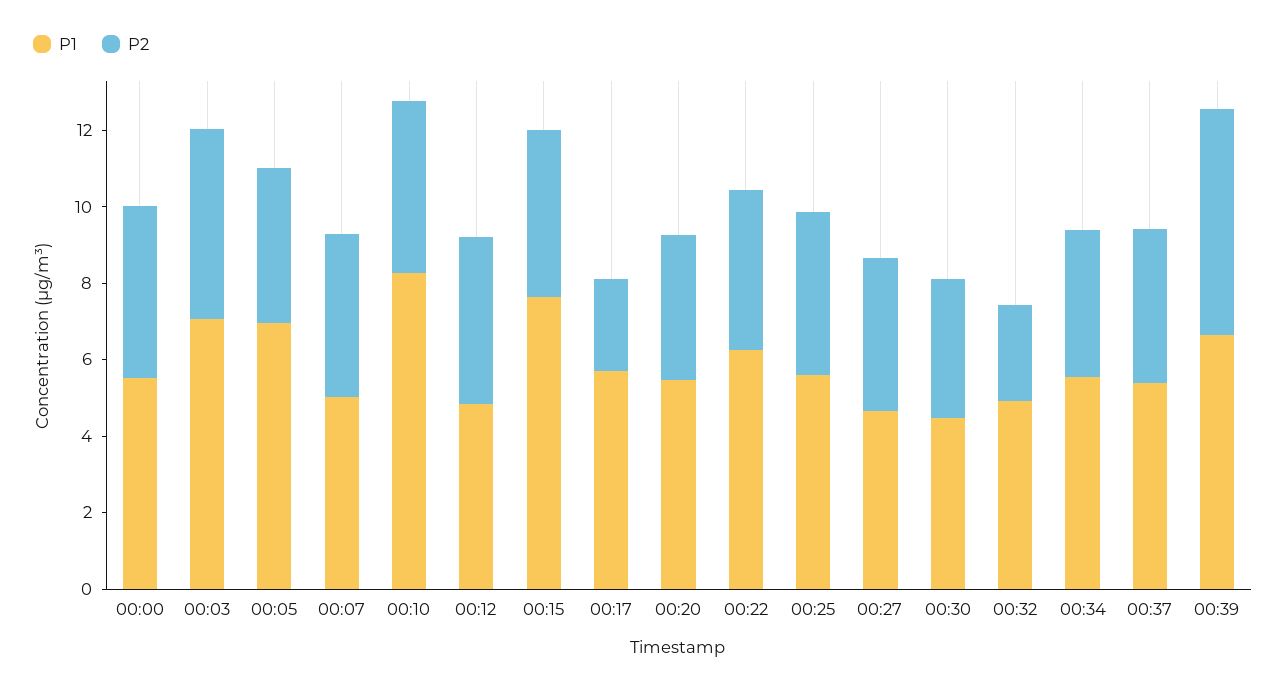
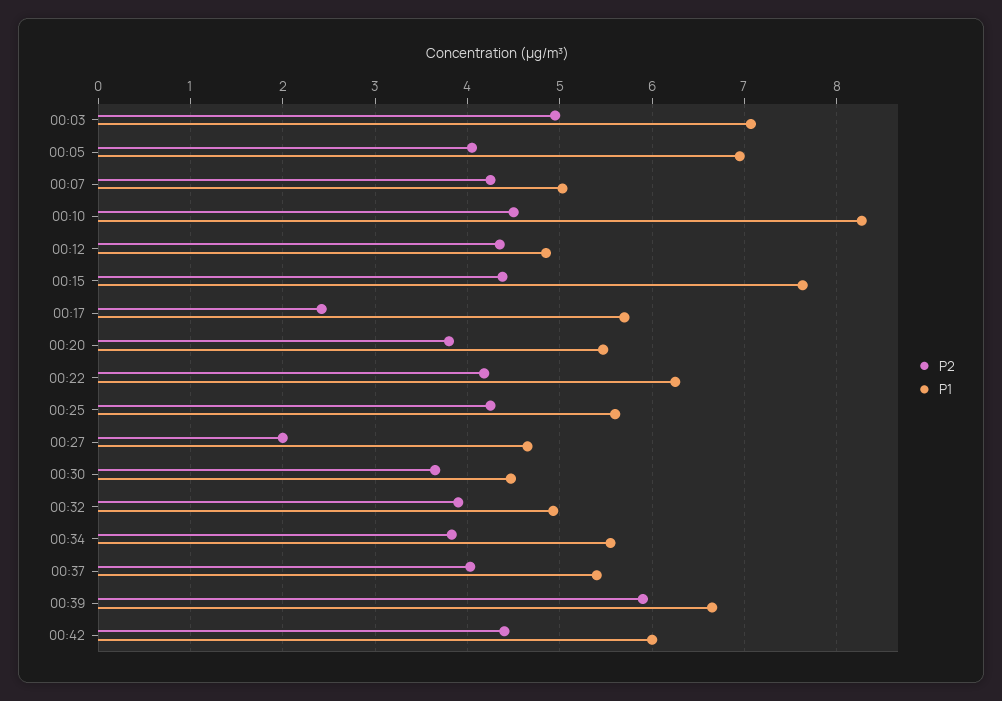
P1, 00:00: 5.5 -> none
P2, 00:00: 4.5 -> none
P2, 00:27: 4 -> 2
P2, 00:32: 2.5 -> 3.9
P2, 00:42: none -> 4.4
P1, 00:42: none -> 6

